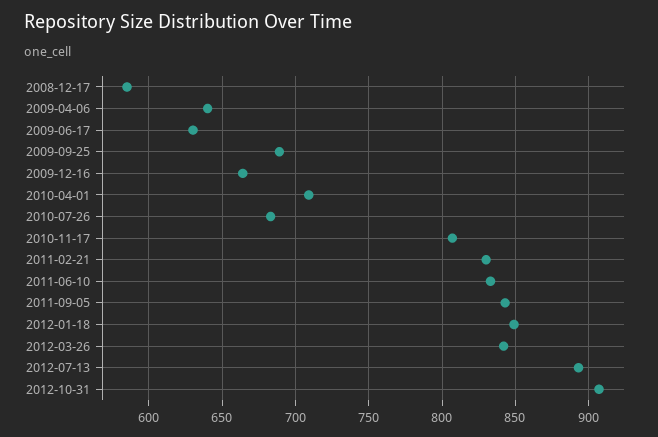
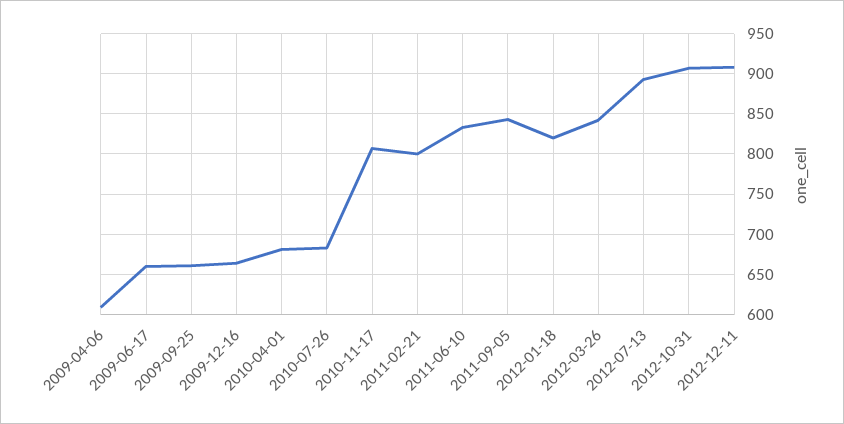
2008-12-17: 585 -> none
2009-04-06: 640 -> 610
2009-06-17: 630 -> 660
2009-09-25: 690 -> 660
2010-04-01: 710 -> 680
2011-02-21: 830 -> 800
2012-01-18: 850 -> 820
2012-12-11: none -> 910

